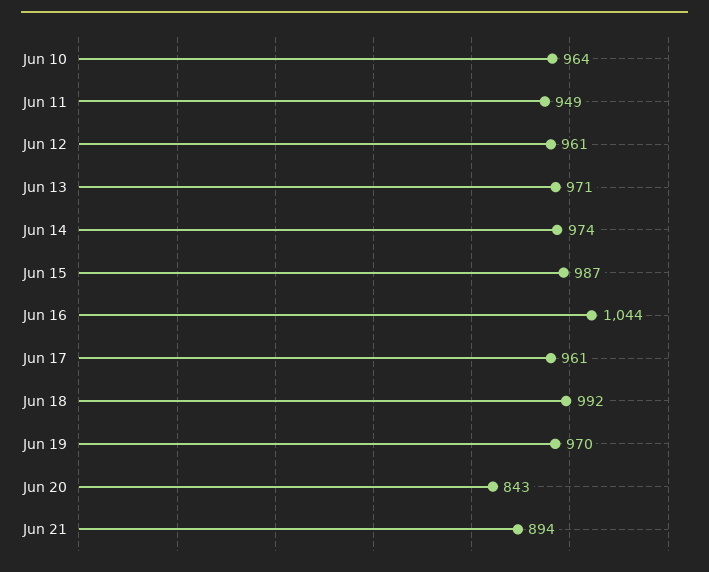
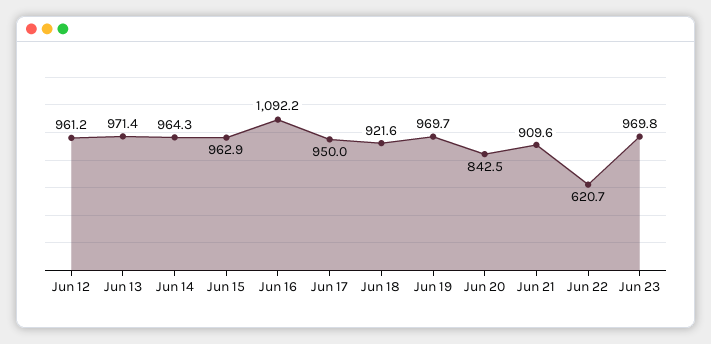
Jun 10: 964 -> none
Jun 11: 949 -> none
Jun 14: 974 -> 964.3
Jun 15: 987 -> 962.9
Jun 16: 1044 -> 1092.2
Jun 17: 961 -> 950
Jun 18: 992 -> 921.6
Jun 21: 894 -> 909.6
Jun 22: none -> 620.7
Jun 23: none -> 969.8

